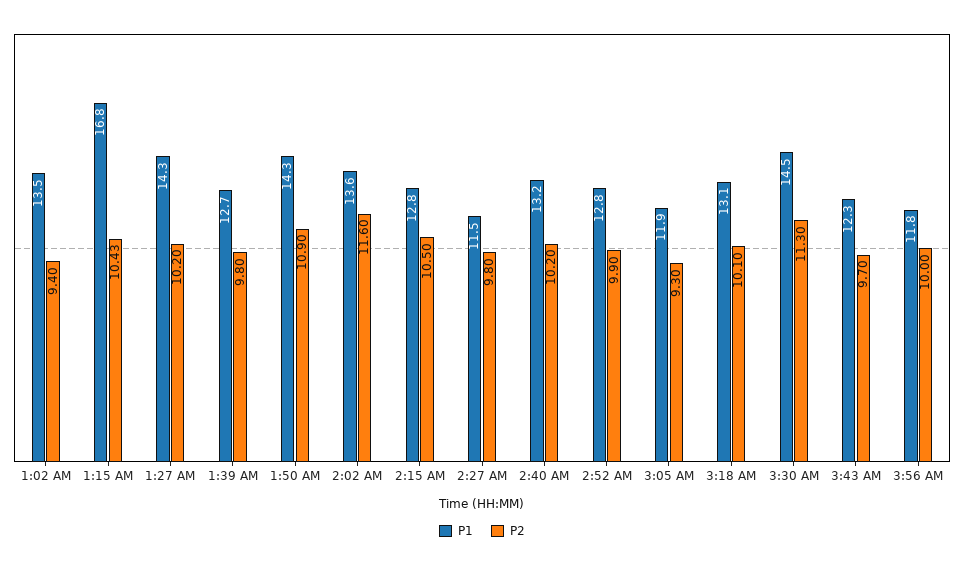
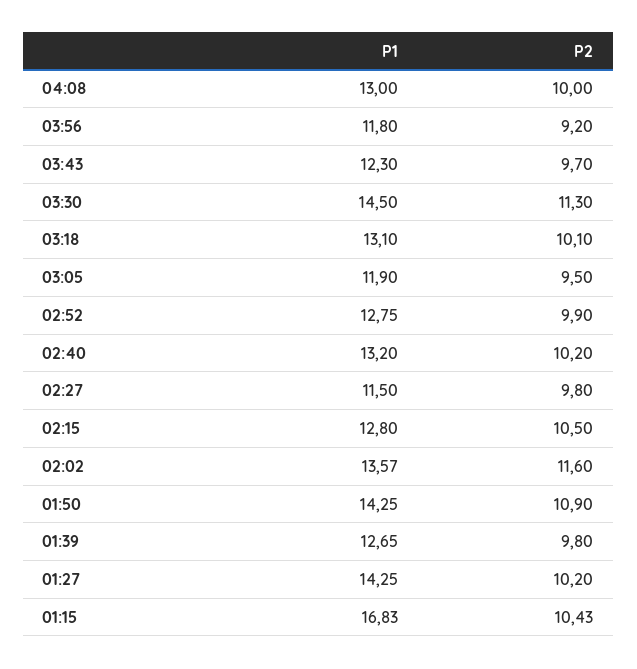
P1, 1:02 AM: 13.5 -> none
P2, 1:02 AM: 9.4 -> none
P2, 3:05 AM: 9.3 -> 9.5
P2, 3:56 AM: 10 -> 9.2
P1, 04:08: none -> 13
P2, 04:08: none -> 10

